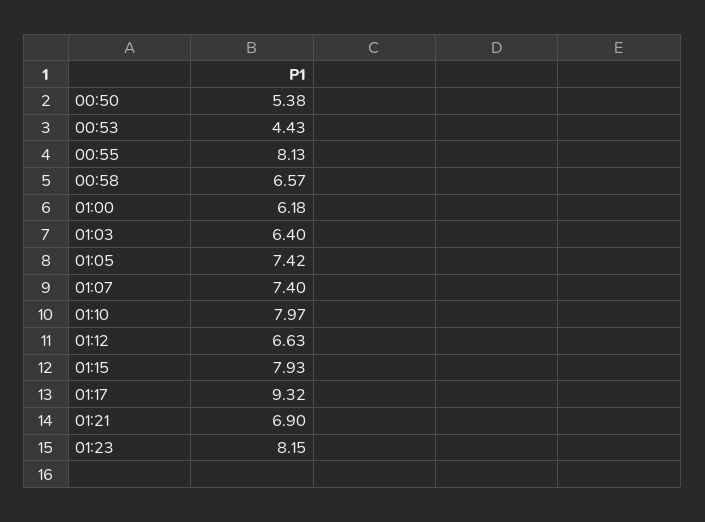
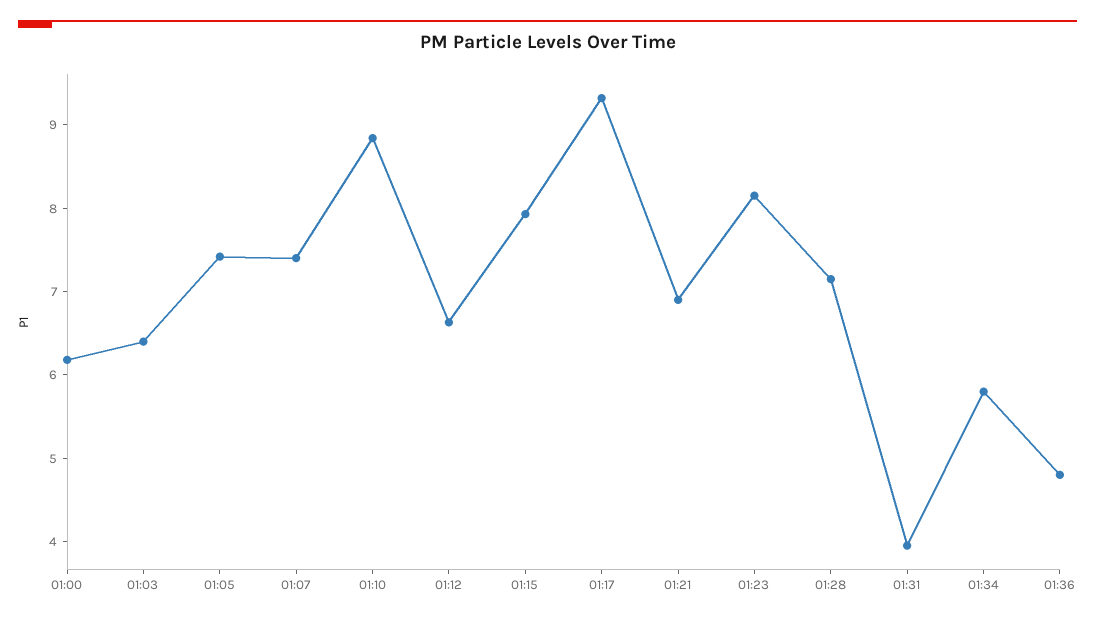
00:50: 5.38 -> none
00:53: 4.43 -> none
00:55: 8.13 -> none
00:58: 6.57 -> none
01:10: 7.97 -> 8.8
01:28: none -> 7.2
01:31: none -> 4
01:34: none -> 5.8
01:36: none -> 4.8

